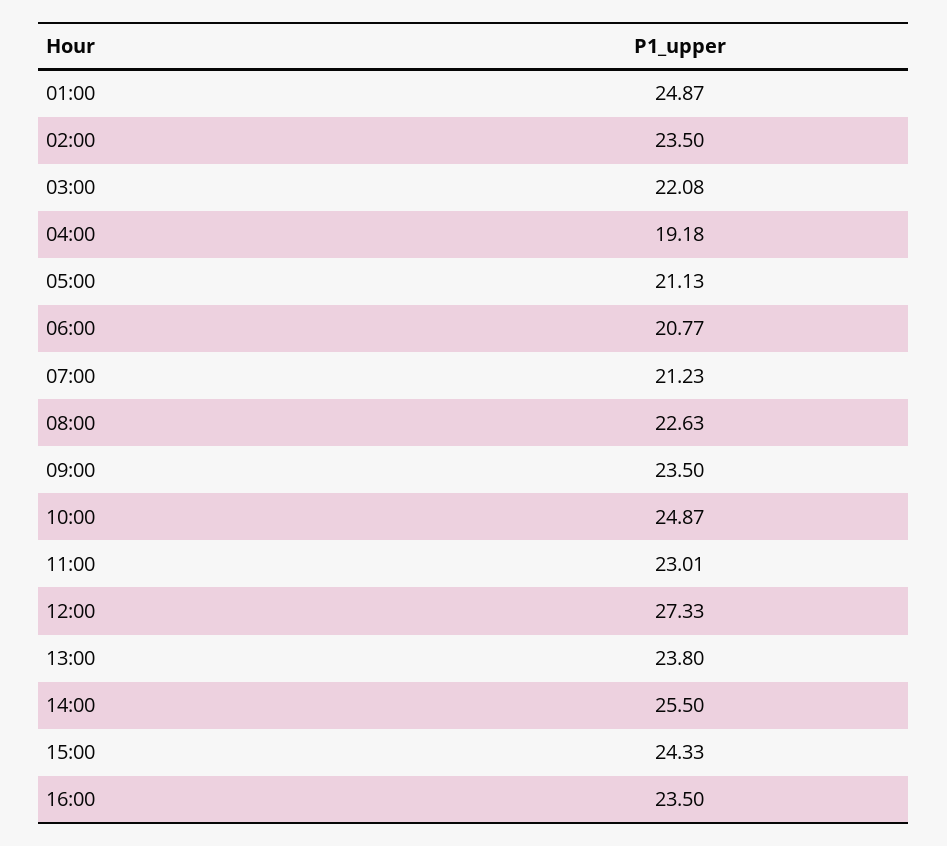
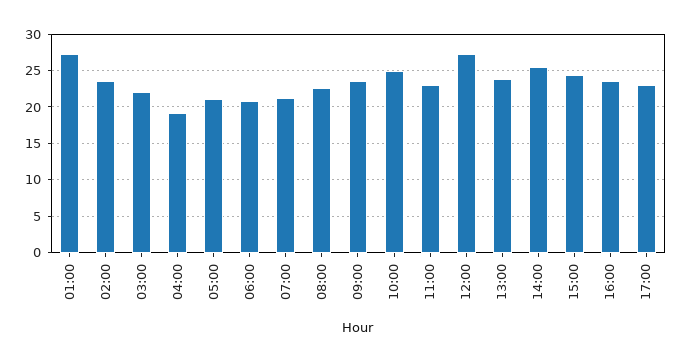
01:00: 24.87 -> 27
17:00: none -> 23

